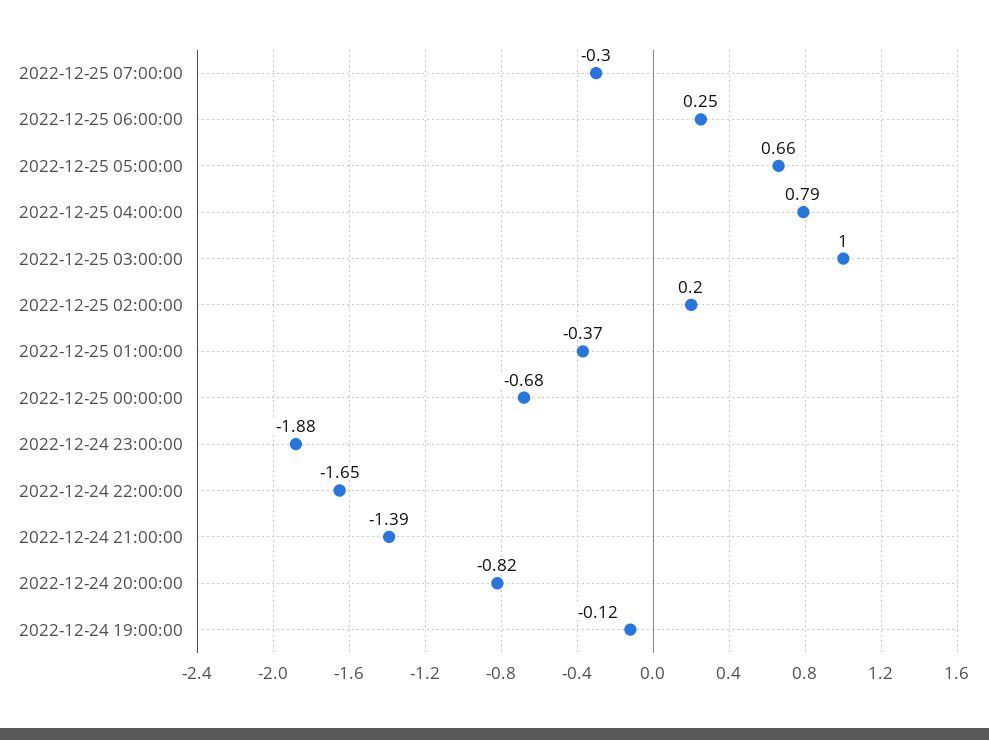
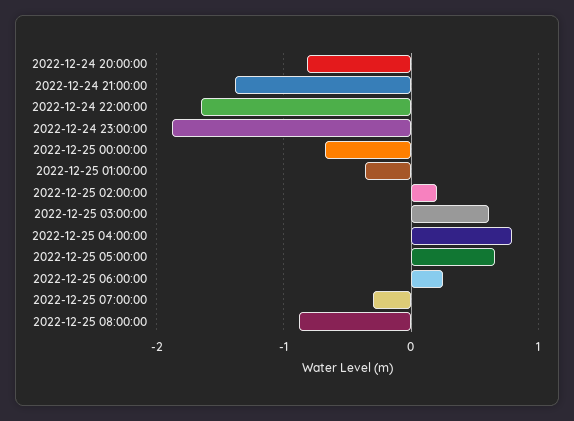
2022-12-25 03:00:00: 1 -> 0.6
2022-12-24 19:00:00: -0.12 -> none
2022-12-25 08:00:00: none -> -0.9

